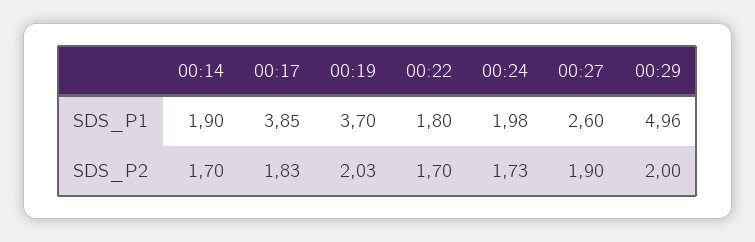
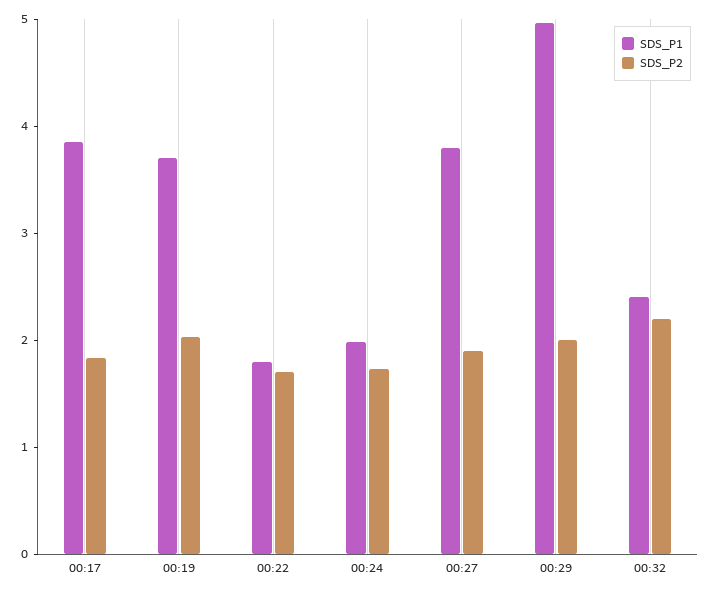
SDS_P1, 00:14: 1.9 -> none
SDS_P1, 00:27: 2.6 -> 3.8
SDS_P2, 00:14: 1.7 -> none
SDS_P1, 00:32: none -> 2.4
SDS_P2, 00:32: none -> 2.2

